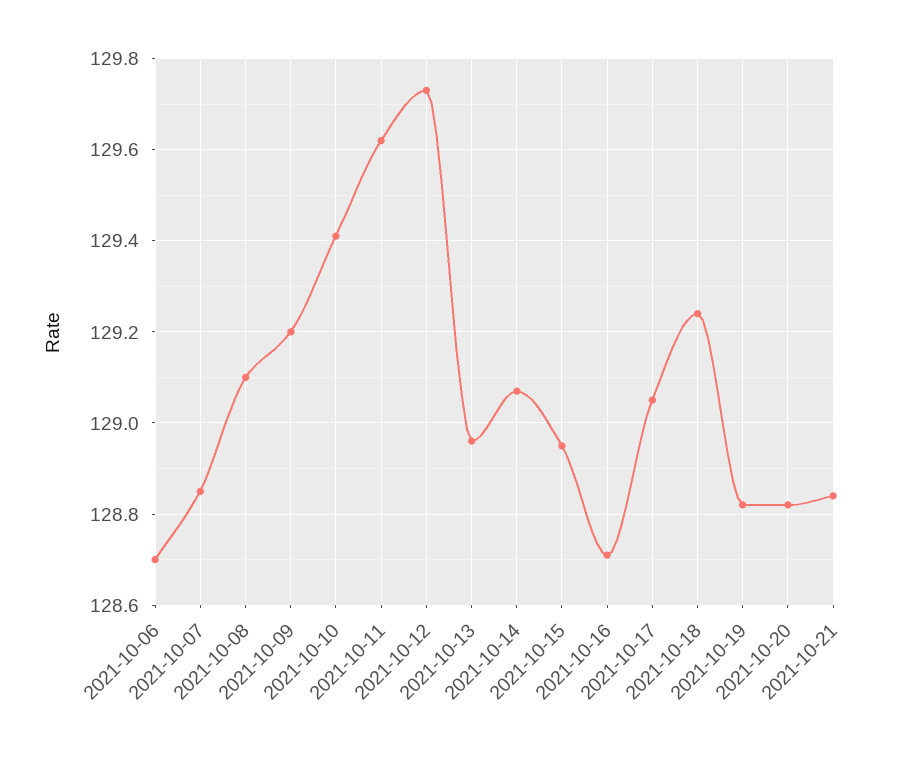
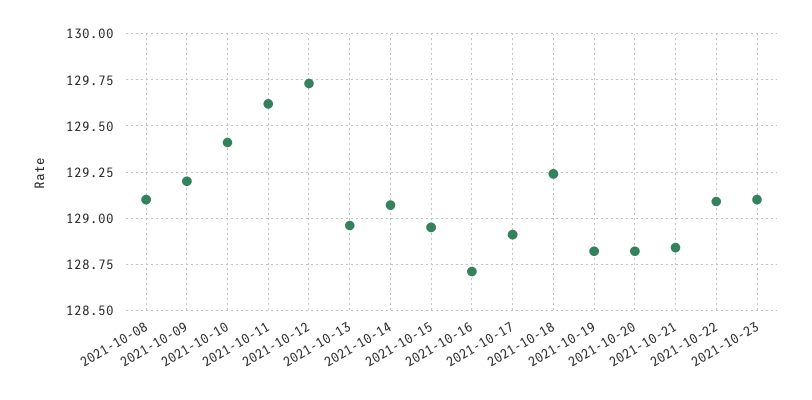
2021-10-06: 128.7 -> none
2021-10-07: 128.85 -> none
2021-10-17: 129.05 -> 128.9
2021-10-22: none -> 129.1
2021-10-23: none -> 129.1

